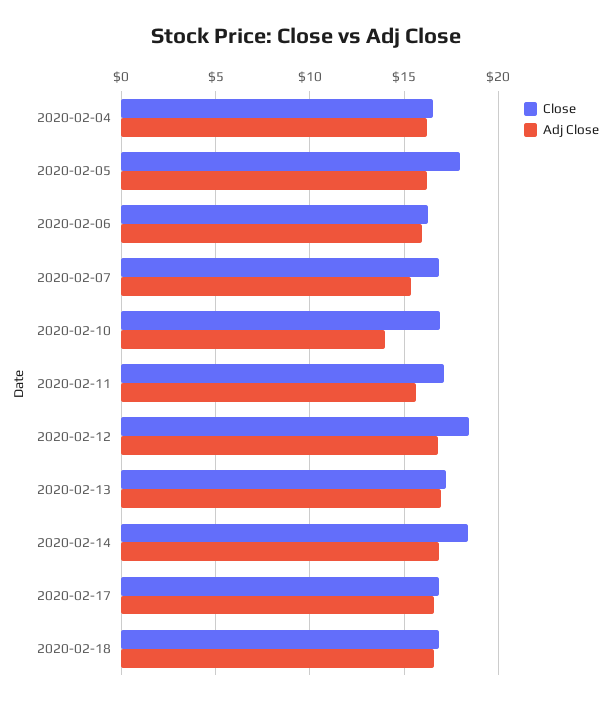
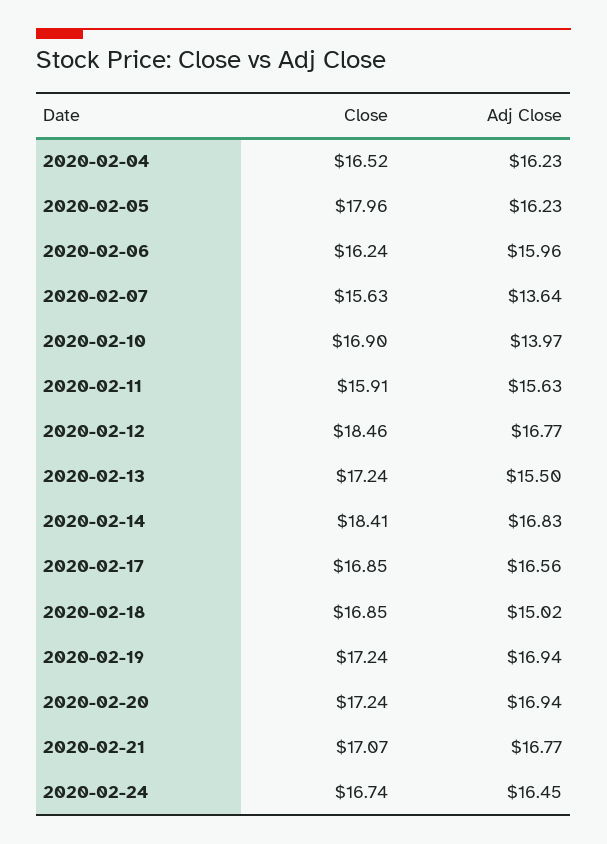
Close, 2020-02-07: 17 -> 15.63
Adj Close, 2020-02-07: 15.5 -> 13.64
Close, 2020-02-11: 17 -> 15.91
Adj Close, 2020-02-13: 17 -> 15.5
Adj Close, 2020-02-18: 16.5 -> 15.02
Close, 2020-02-19: none -> 17.24
Adj Close, 2020-02-19: none -> 16.94
Close, 2020-02-20: none -> 17.24
Adj Close, 2020-02-20: none -> 16.94
Close, 2020-02-21: none -> 17.07
Adj Close, 2020-02-21: none -> 16.77
Close, 2020-02-24: none -> 16.74
Adj Close, 2020-02-24: none -> 16.45

